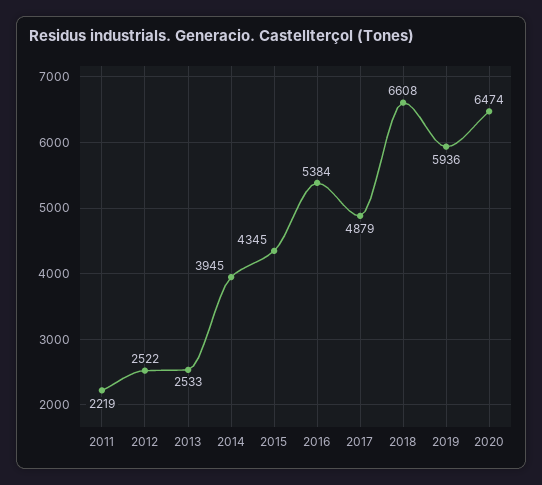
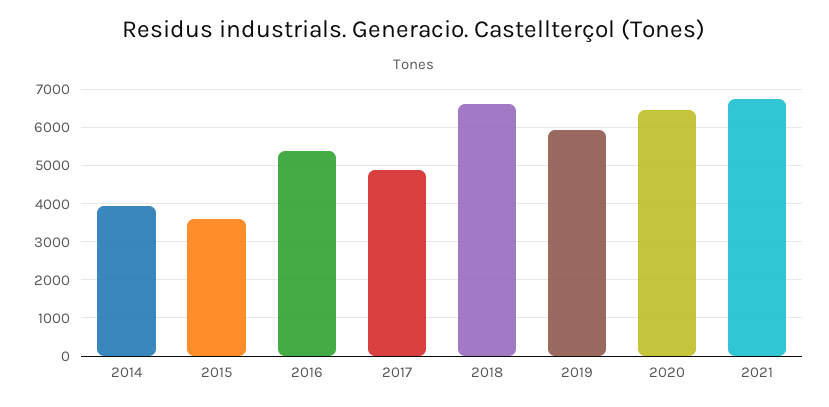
2011: 2219 -> none
2012: 2522 -> none
2013: 2533 -> none
2015: 4345 -> 3600
2021: none -> 6800

